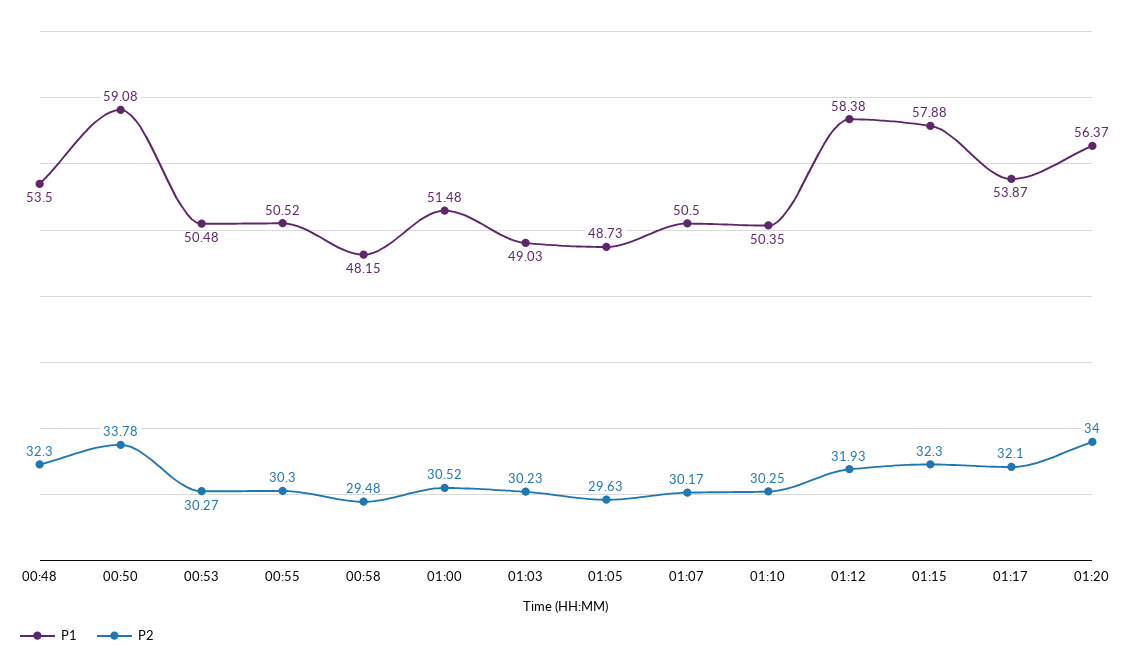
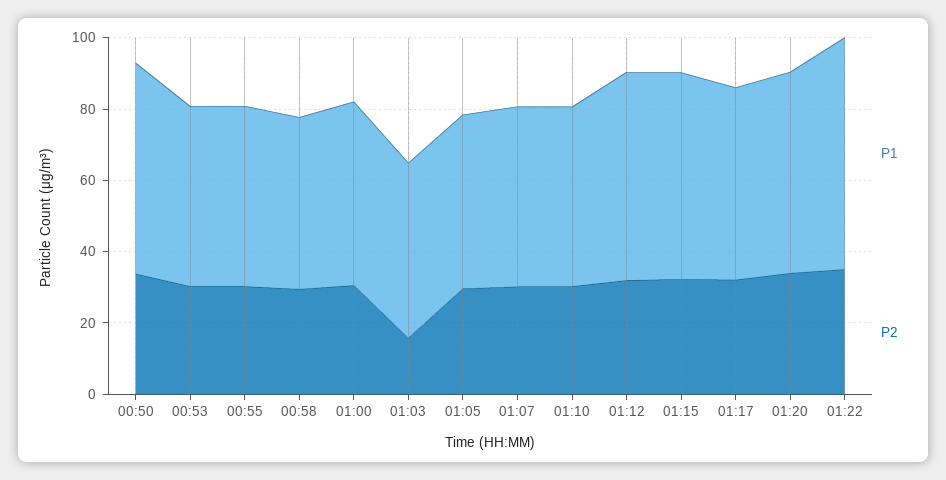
P1, 00:48: 53.5 -> none
P2, 00:48: 32.3 -> none
P2, 01:03: 30.23 -> 15
P1, 01:22: none -> 65
P2, 01:22: none -> 35

